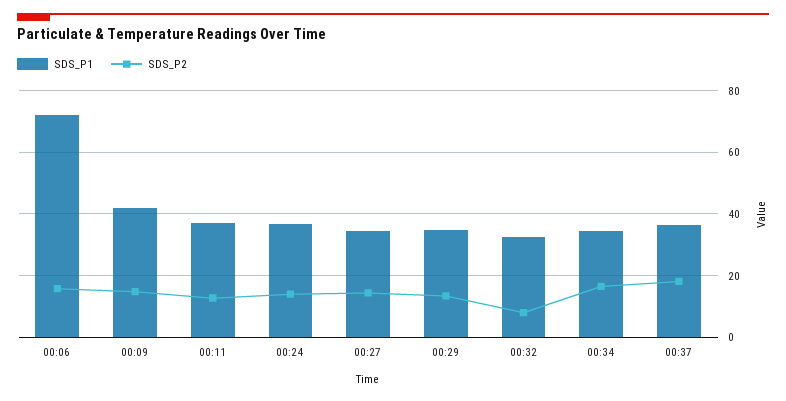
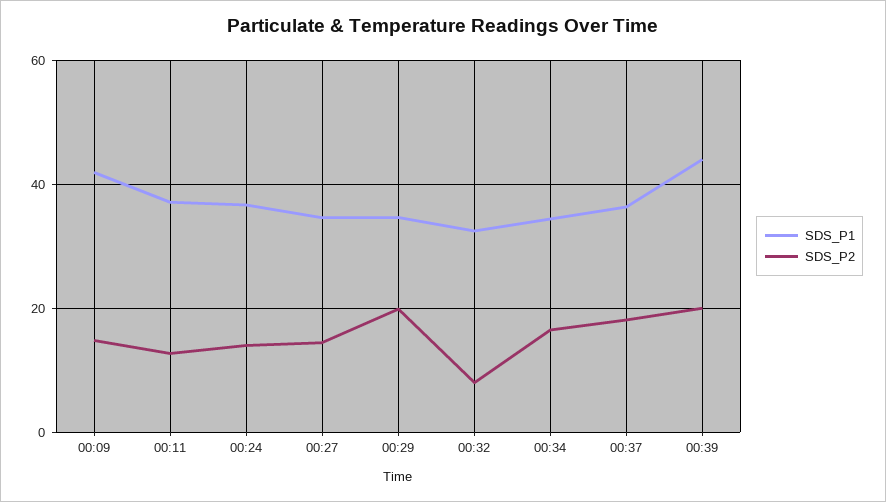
SDS_P1, 00:06: 72 -> none
SDS_P2, 00:06: 16 -> none
SDS_P2, 00:29: 14 -> 20
SDS_P1, 00:39: none -> 44
SDS_P2, 00:39: none -> 20

